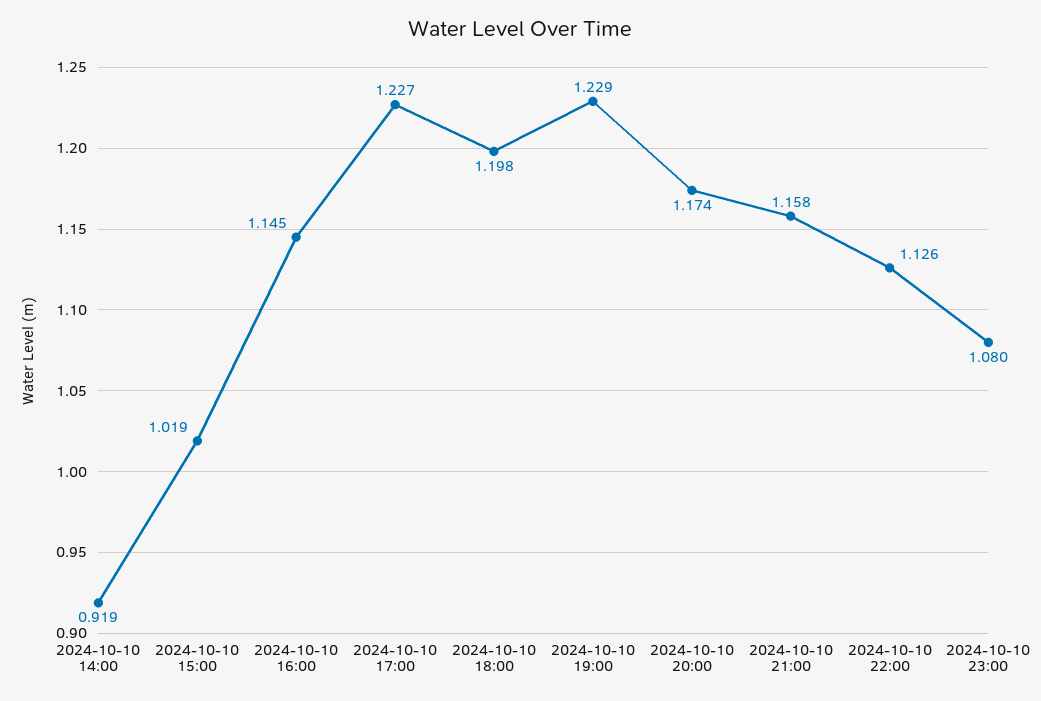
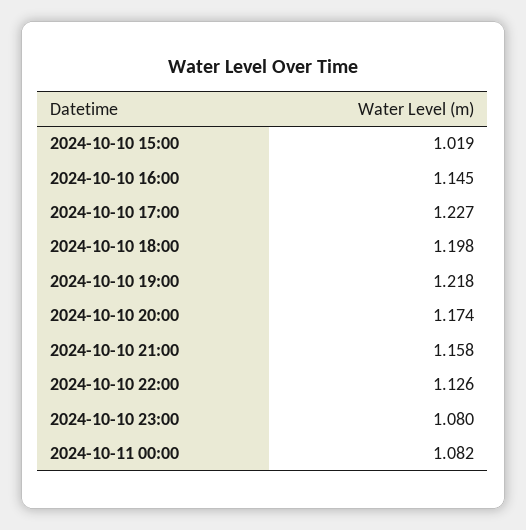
2024-10-10 14:00: 0.919 -> none
2024-10-10 19:00: 1.229 -> 1.218
2024-10-11 00:00: none -> 1.082

